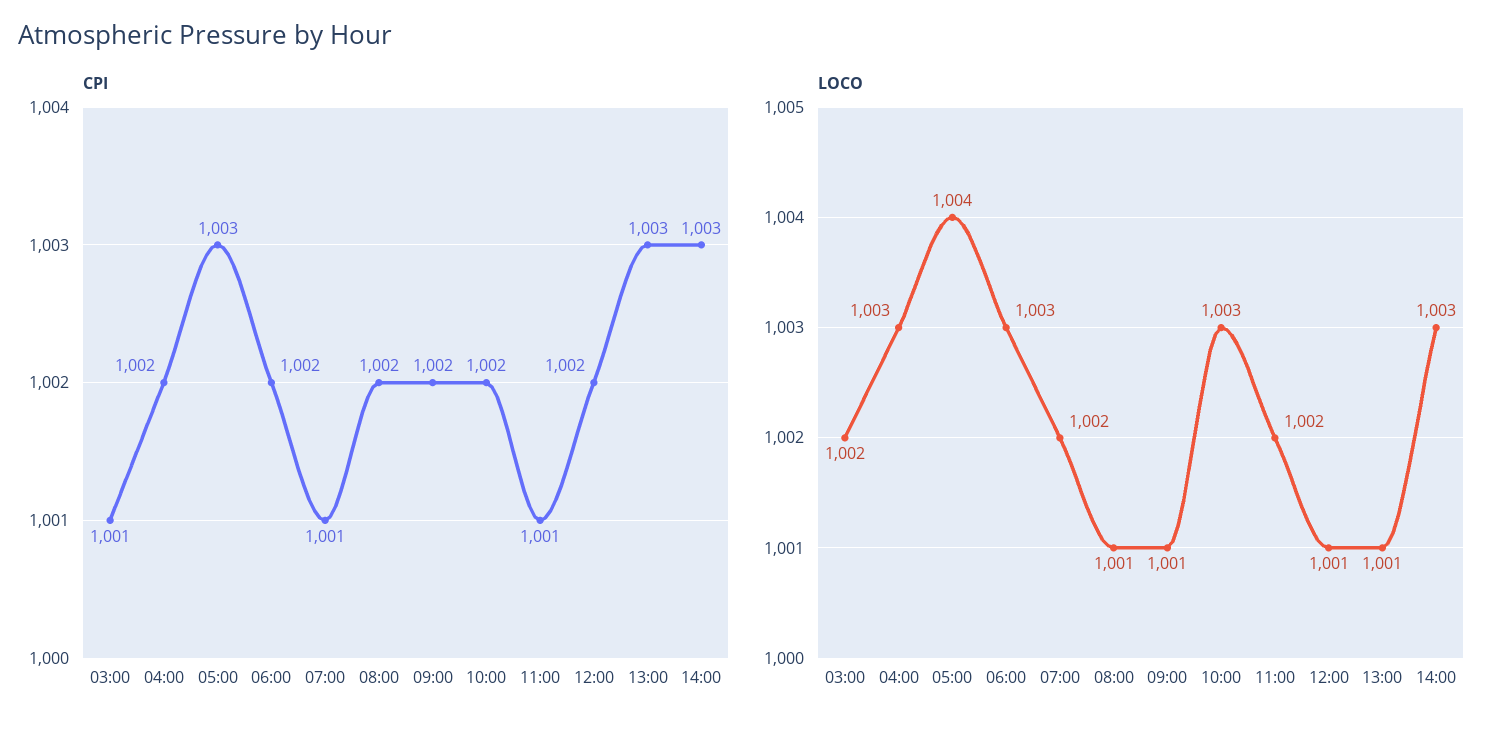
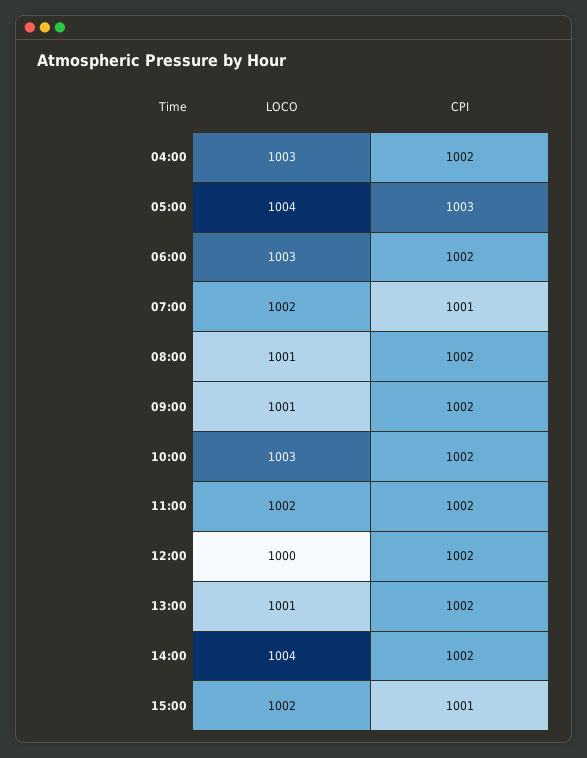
CPI, 03:00: 1001 -> none
CPI, 11:00: 1001 -> 1002
CPI, 13:00: 1003 -> 1002
CPI, 14:00: 1003 -> 1002
LOCO, 03:00: 1002 -> none
LOCO, 12:00: 1001 -> 1000
LOCO, 14:00: 1003 -> 1004
LOCO, 15:00: none -> 1002
CPI, 15:00: none -> 1001

